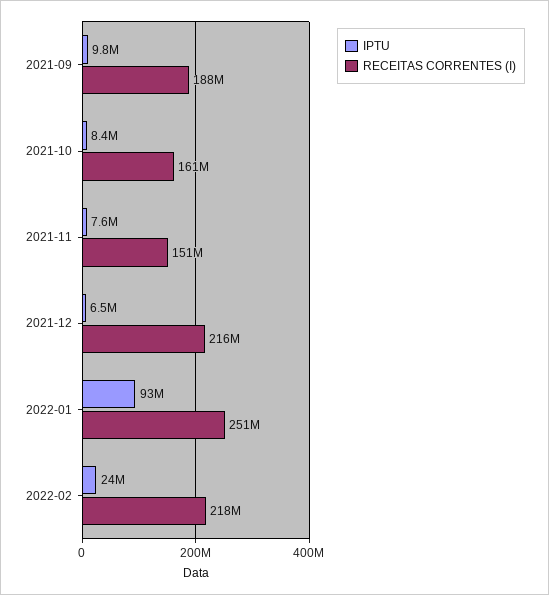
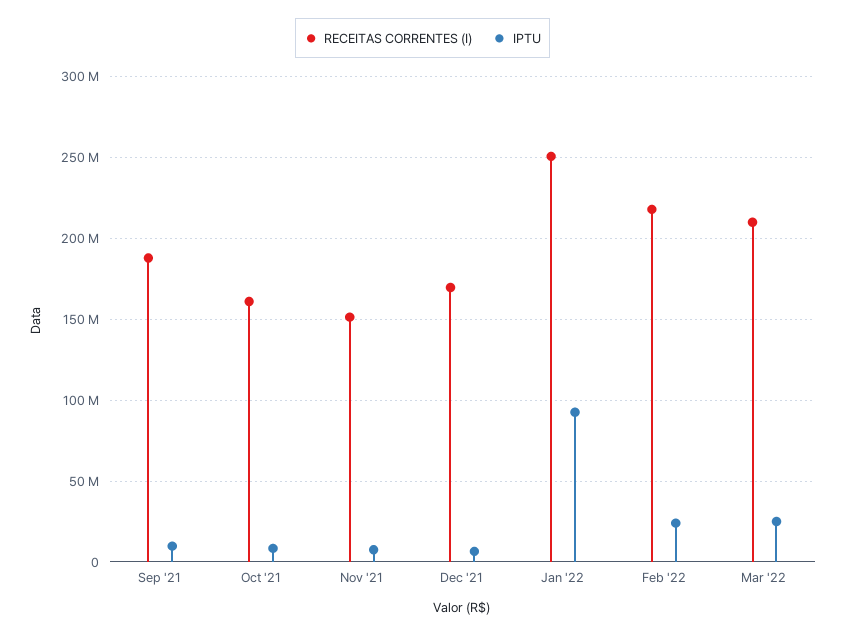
RECEITAS CORRENTES (I), 2021-12: 216000000 -> 170000000
RECEITAS CORRENTES (I), Mar '22: none -> 210000000
IPTU, Mar '22: none -> 25000000

